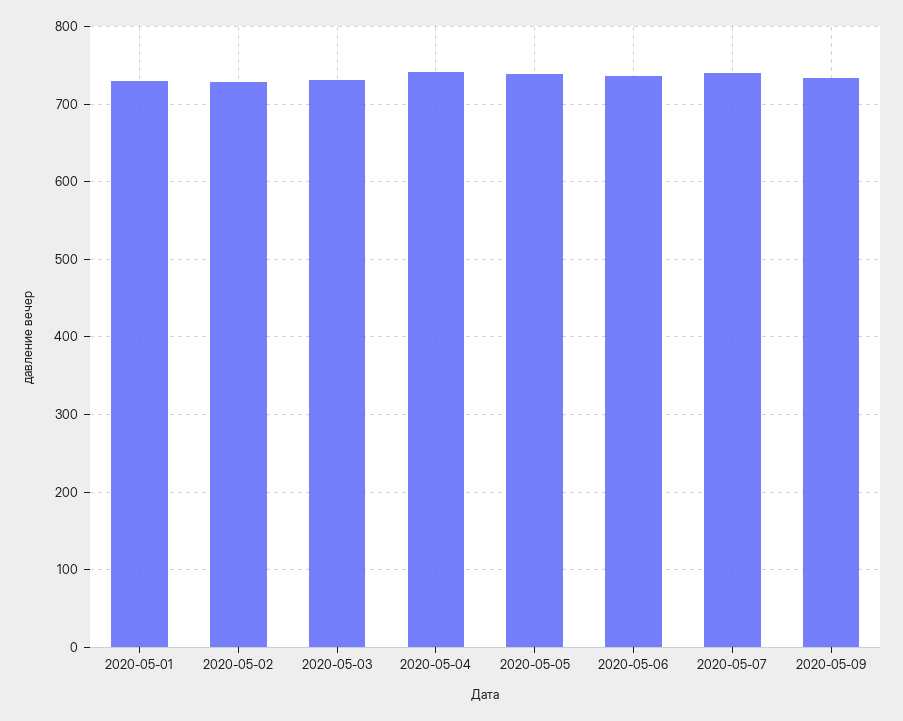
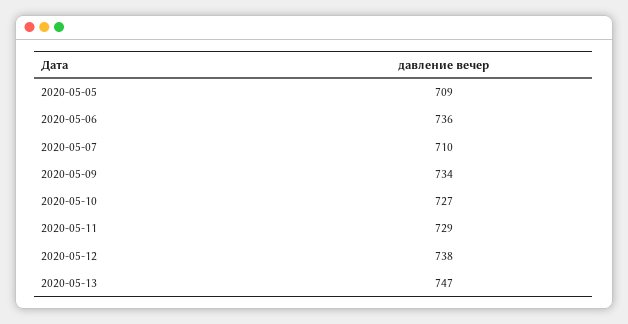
2020-05-01: 730 -> none
2020-05-02: 730 -> none
2020-05-03: 730 -> none
2020-05-04: 740 -> none
2020-05-05: 740 -> 709
2020-05-07: 740 -> 710
2020-05-10: none -> 727
2020-05-11: none -> 729
2020-05-12: none -> 738
2020-05-13: none -> 747

